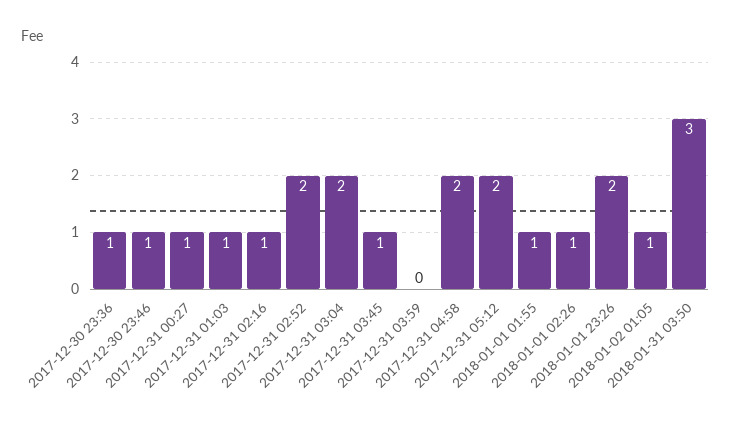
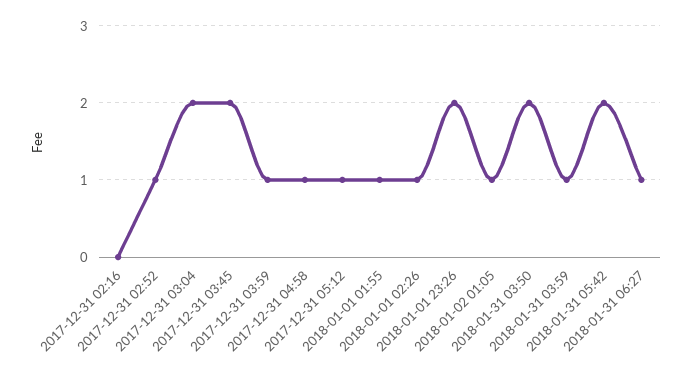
2017-12-30 23:36: 1 -> none
2017-12-30 23:46: 1 -> none
2017-12-31 00:27: 1 -> none
2017-12-31 01:03: 1 -> none
2017-12-31 02:16: 1 -> 0
2017-12-31 02:52: 2 -> 1
2017-12-31 03:45: 1 -> 2
2017-12-31 03:59: 0 -> 1
2017-12-31 04:58: 2 -> 1
2017-12-31 05:12: 2 -> 1
2018-01-31 03:50: 3 -> 2
2018-01-31 03:59: none -> 1
2018-01-31 05:42: none -> 2
2018-01-31 06:27: none -> 1

